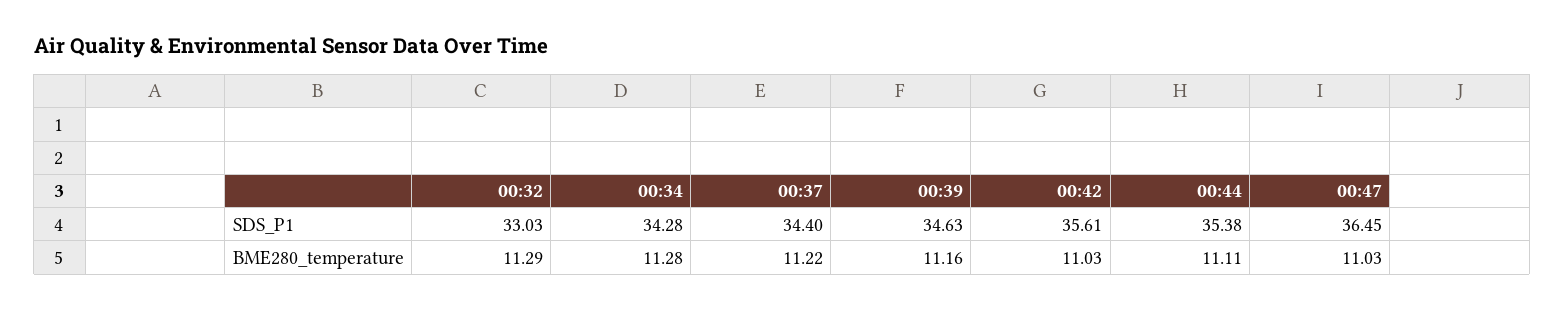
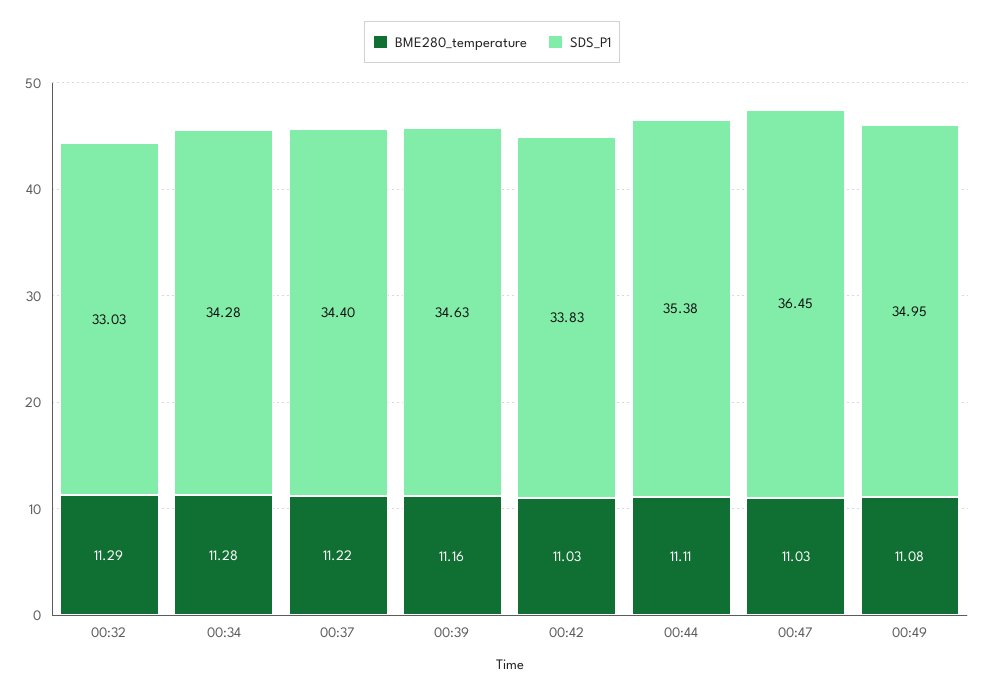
SDS_P1, 00:42: 35.61 -> 33.83
BME280_temperature, 00:49: none -> 11.08
SDS_P1, 00:49: none -> 34.95

